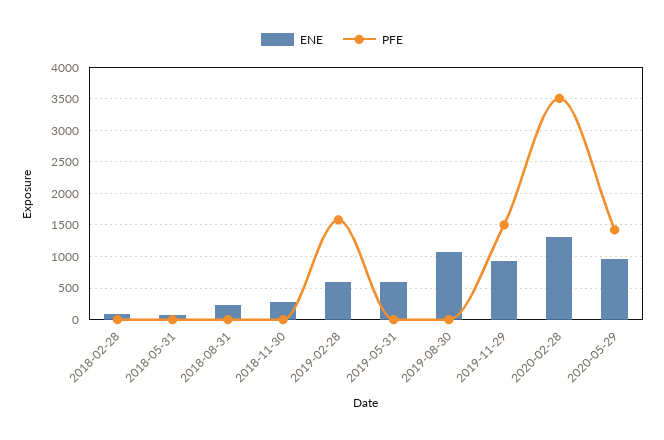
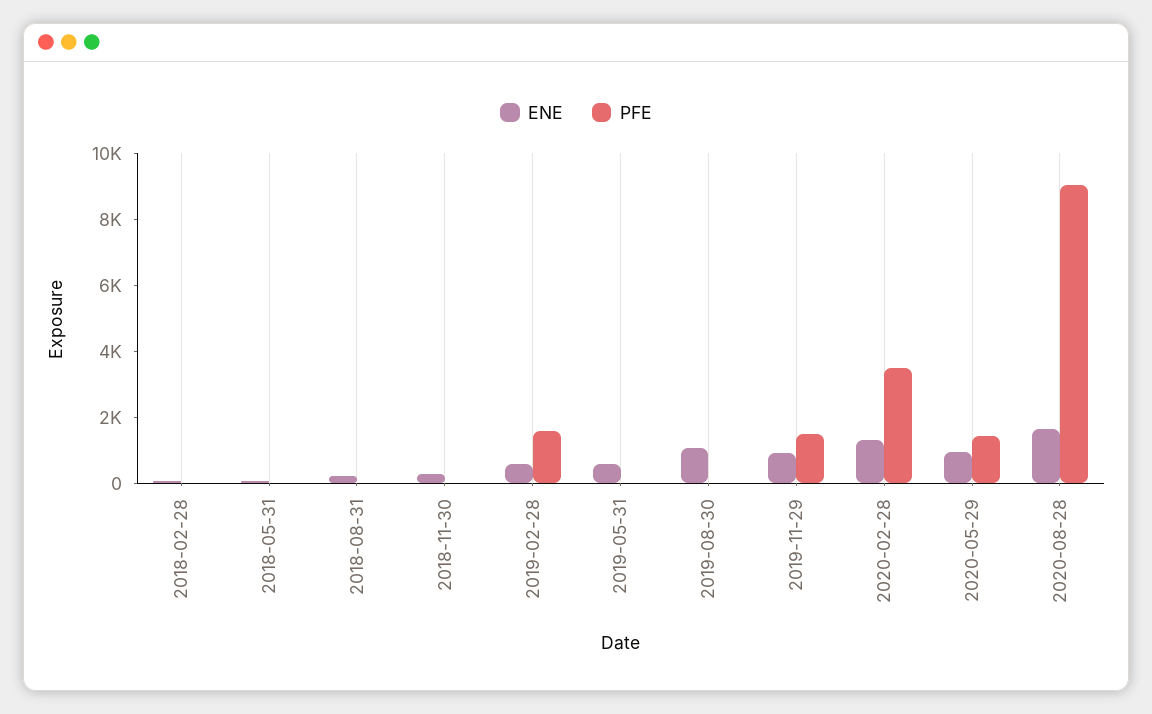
ENE, 2020-08-28: none -> 1500
PFE, 2020-08-28: none -> 9000

